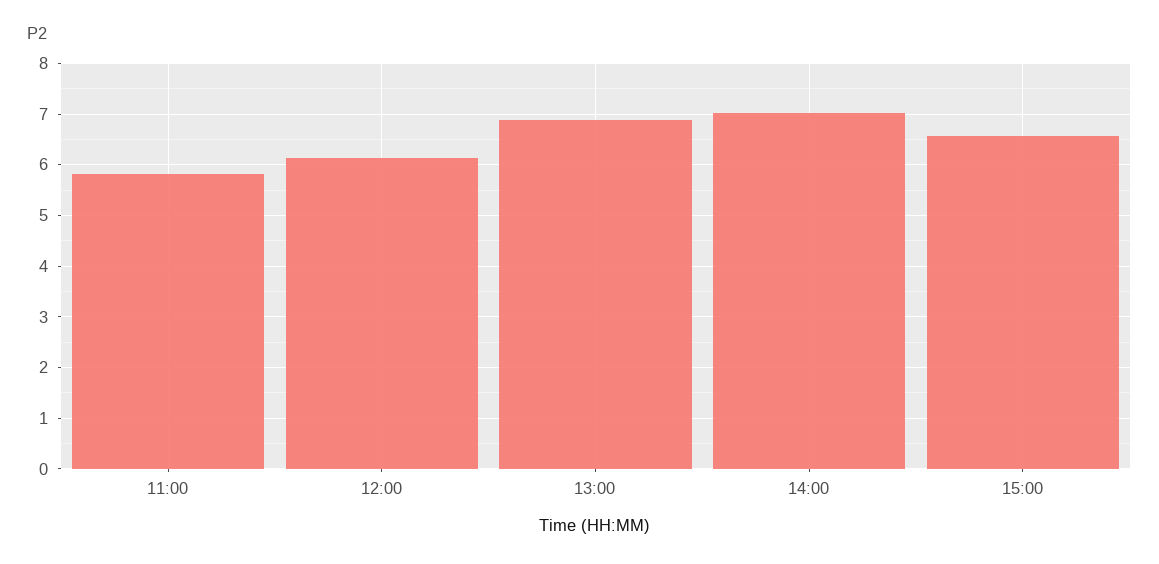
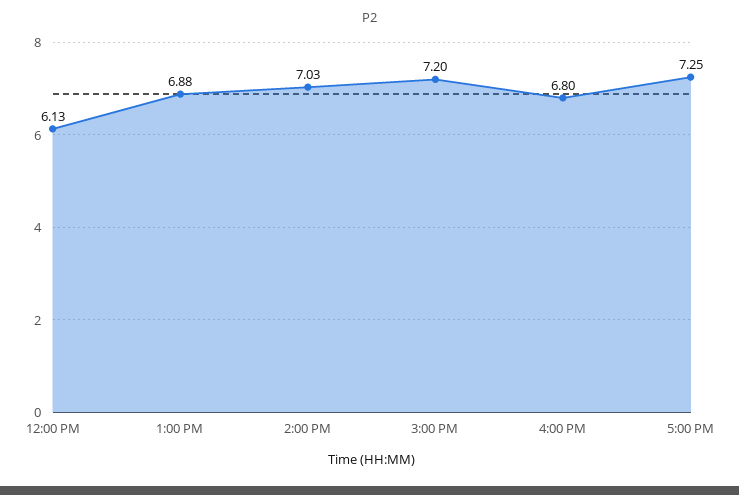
11:00: 5.8 -> none
15:00: 6.6 -> 7.2
4:00 PM: none -> 6.8
5:00 PM: none -> 7.25

